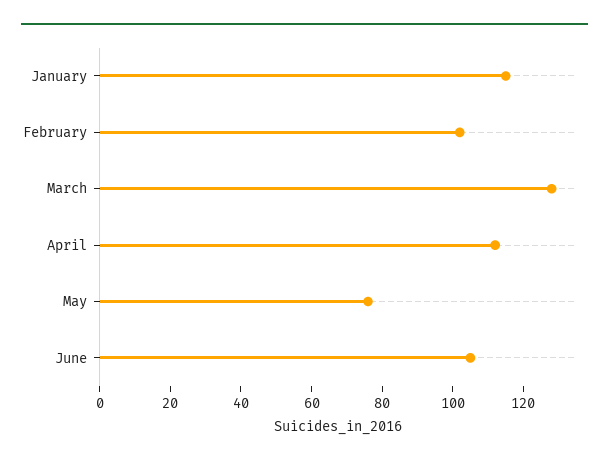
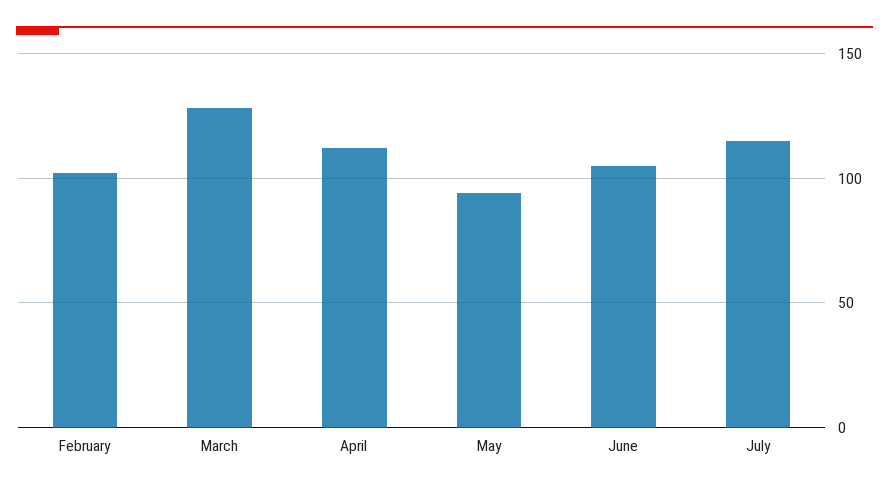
January: 115 -> none
May: 75 -> 95
July: none -> 115

